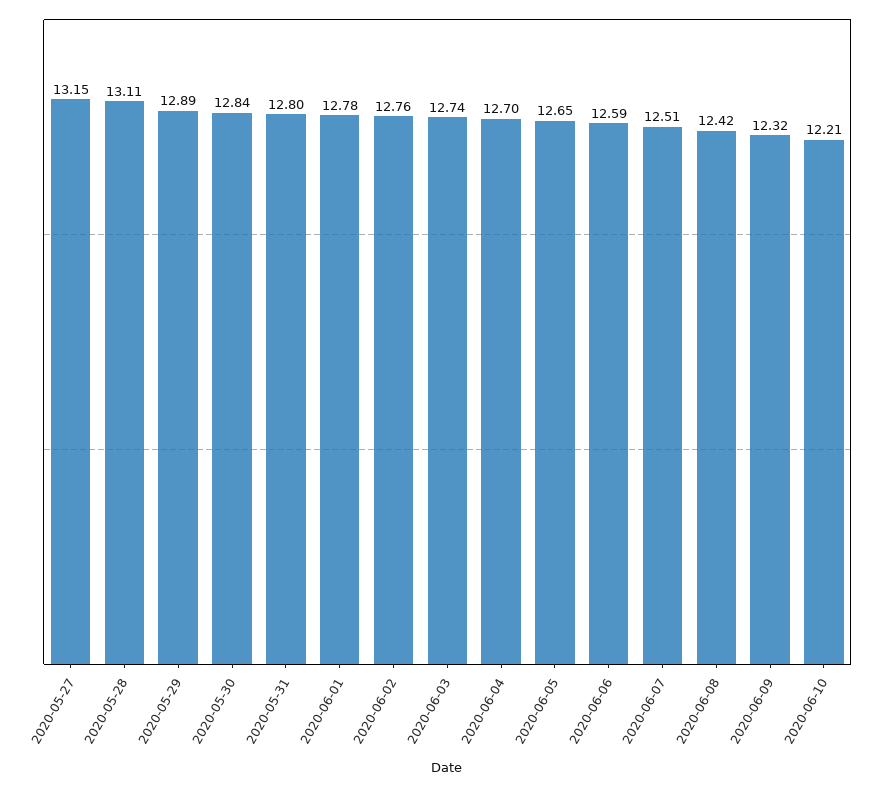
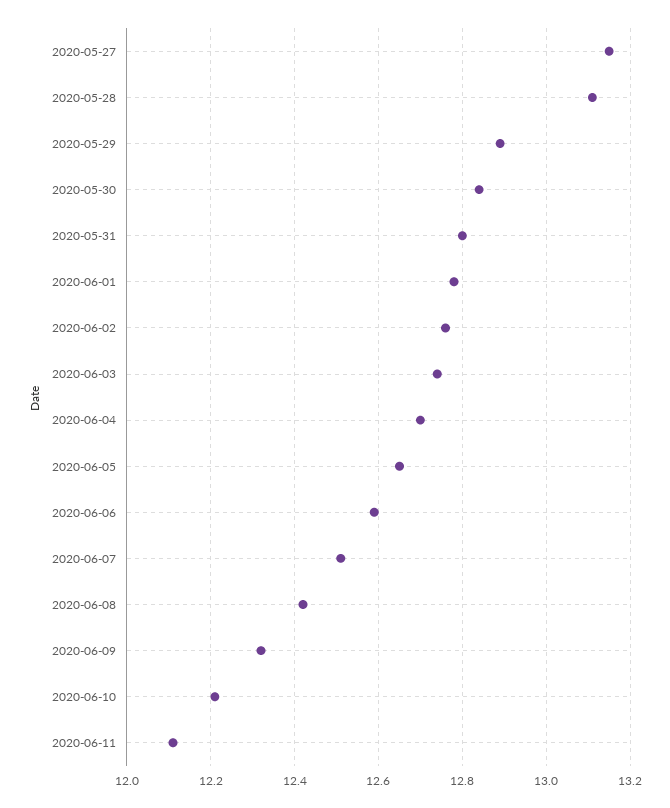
2020-06-11: none -> 12.1

